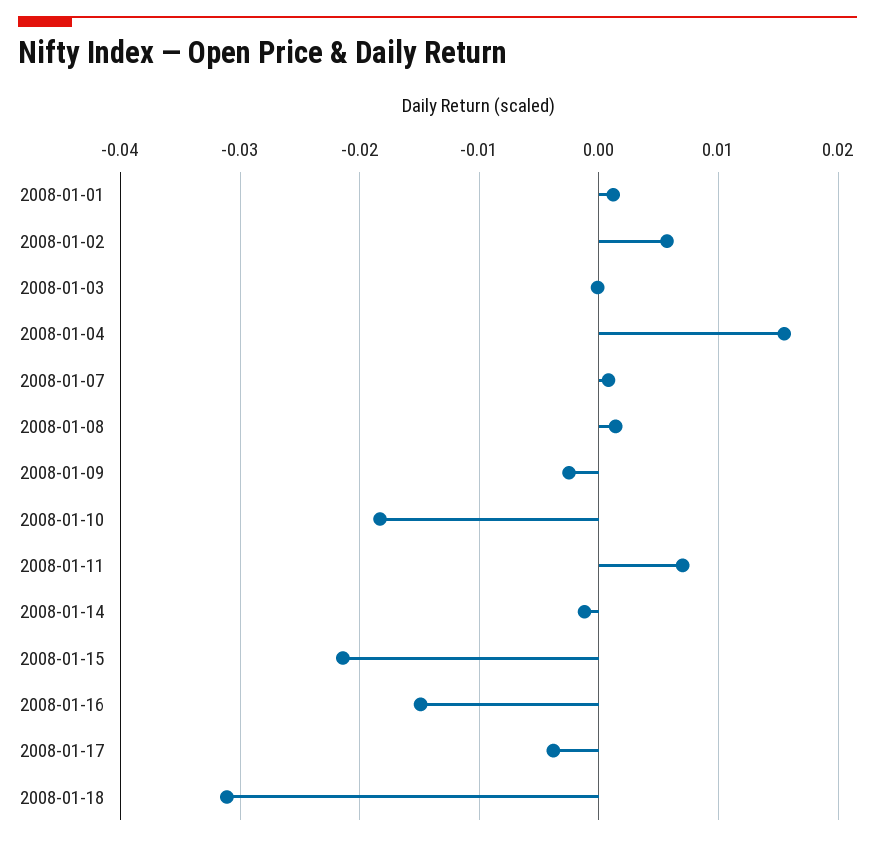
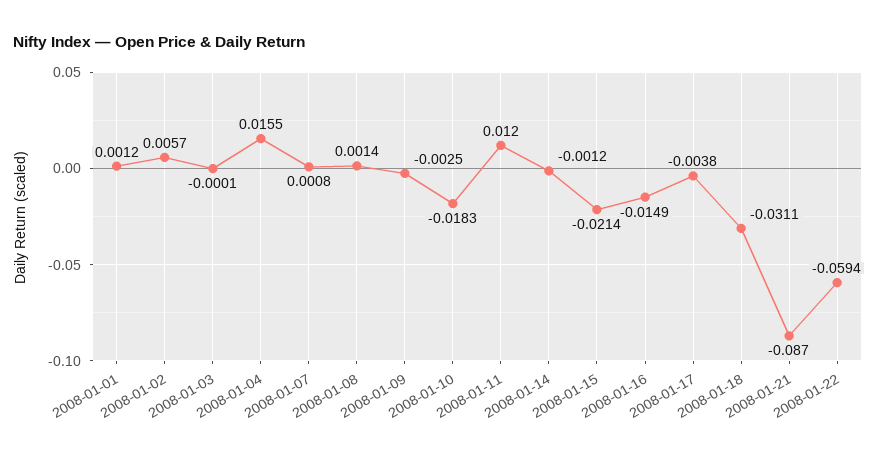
2008-01-11: 0.007 -> 0.012
2008-01-21: none -> -0.087
2008-01-22: none -> -0.0594

